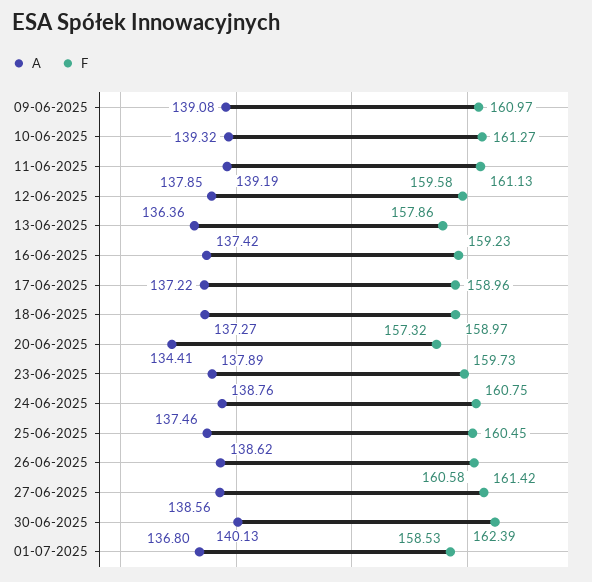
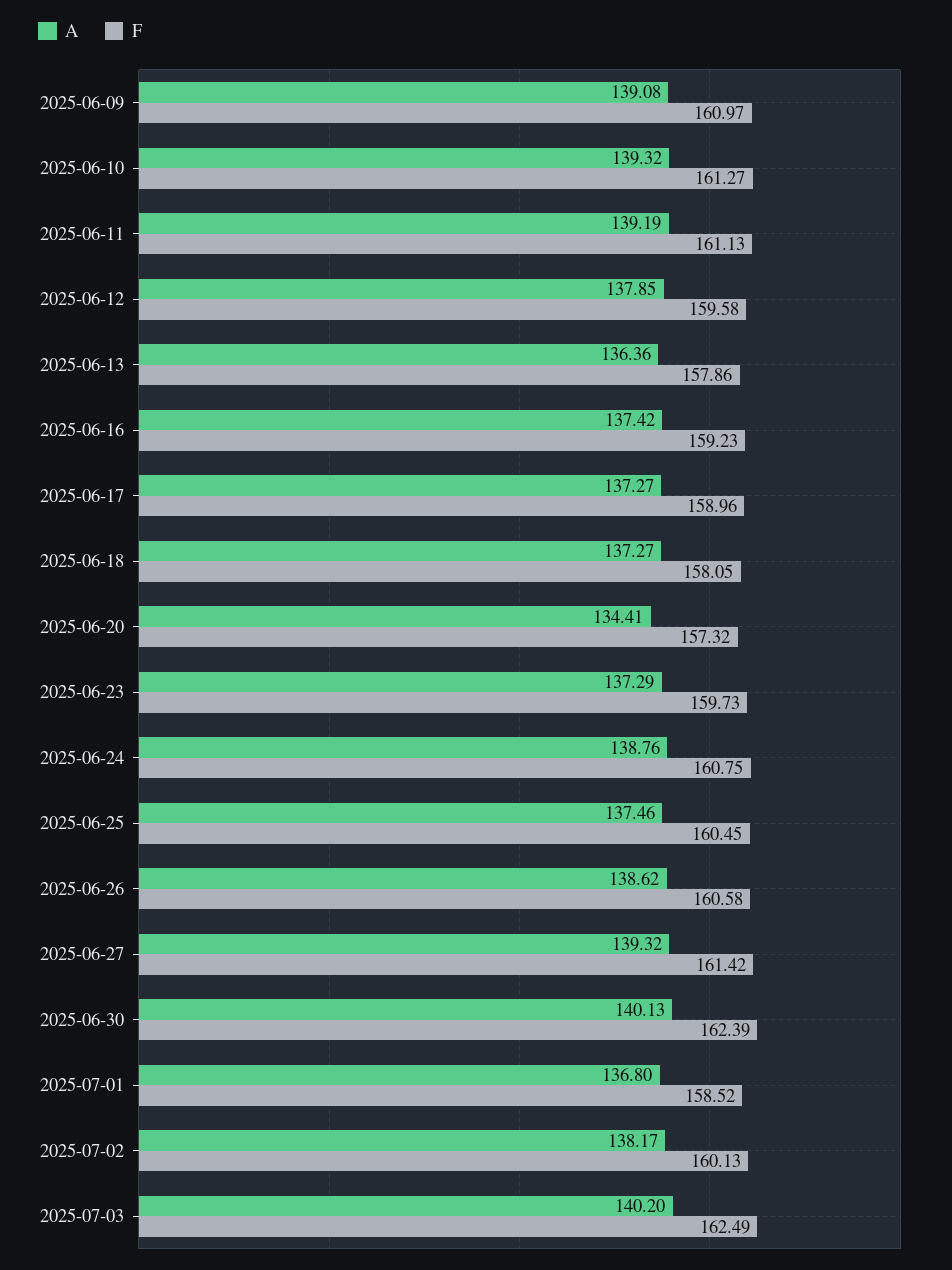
A, 17-06-2025: 137.22 -> 137.27
F, 18-06-2025: 158.97 -> 158.05
A, 23-06-2025: 137.89 -> 137.29
A, 27-06-2025: 138.56 -> 139.32
F, 01-07-2025: 158.53 -> 158.52
A, 2025-07-02: none -> 138.17
F, 2025-07-02: none -> 160.13
A, 2025-07-03: none -> 140.2
F, 2025-07-03: none -> 162.49

